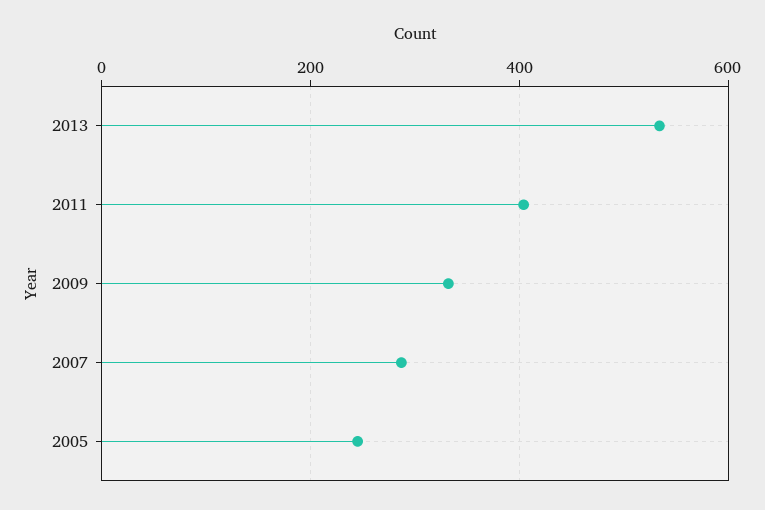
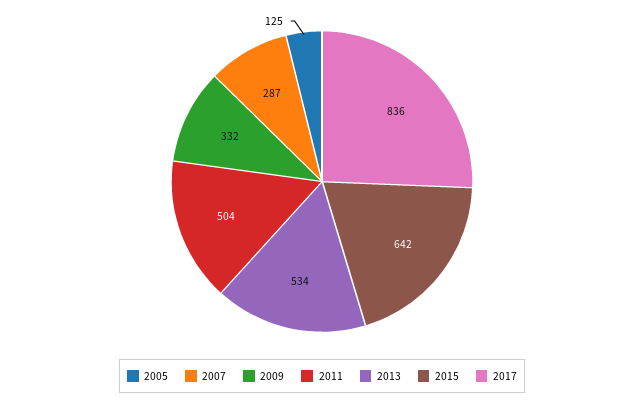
2011: 400 -> 504
2005: 240 -> 125
2015: none -> 642
2017: none -> 836

